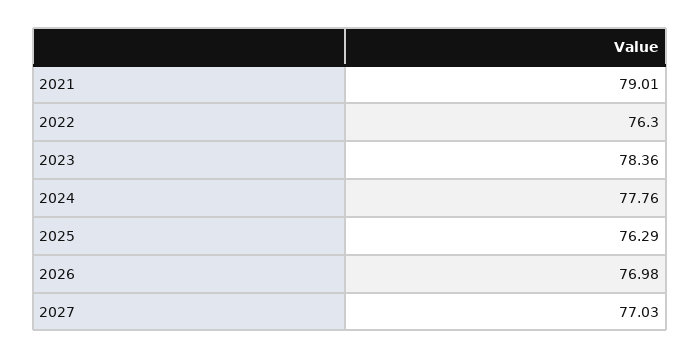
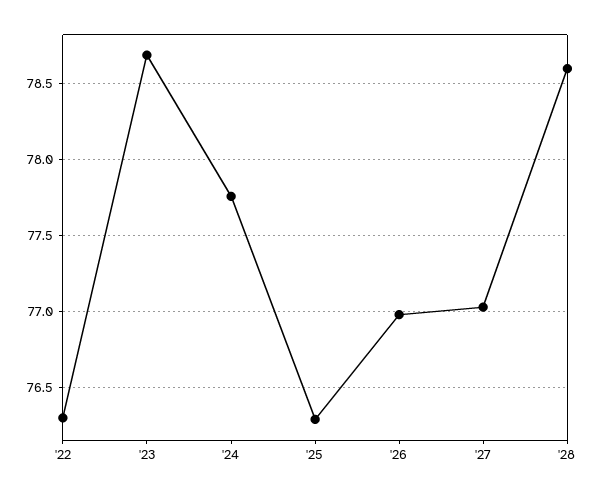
2021: 79.01 -> none
2023: 78.36 -> 78.7
'28: none -> 78.6

